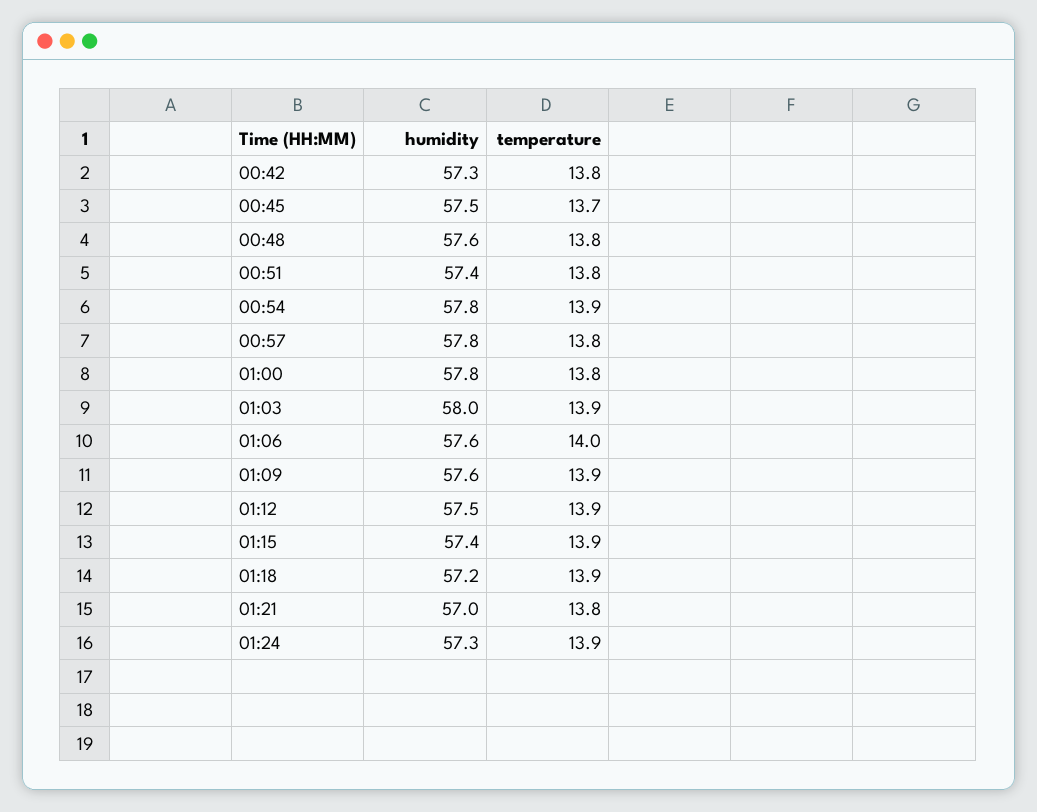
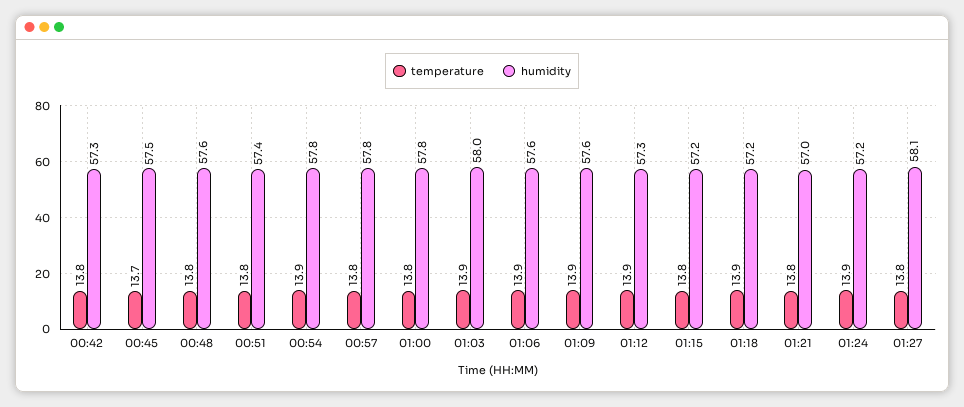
temperature, 01:06: 14 -> 13.9
humidity, 01:12: 57.5 -> 57.3
humidity, 01:15: 57.4 -> 57.2
temperature, 01:15: 13.9 -> 13.8
humidity, 01:24: 57.3 -> 57.2
temperature, 01:27: none -> 13.8
humidity, 01:27: none -> 58.1

